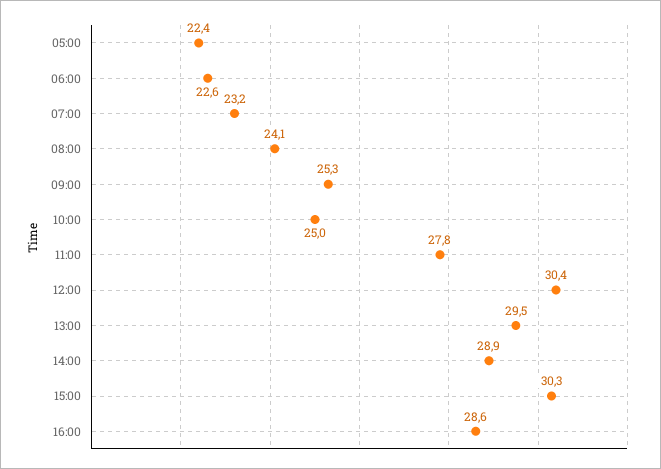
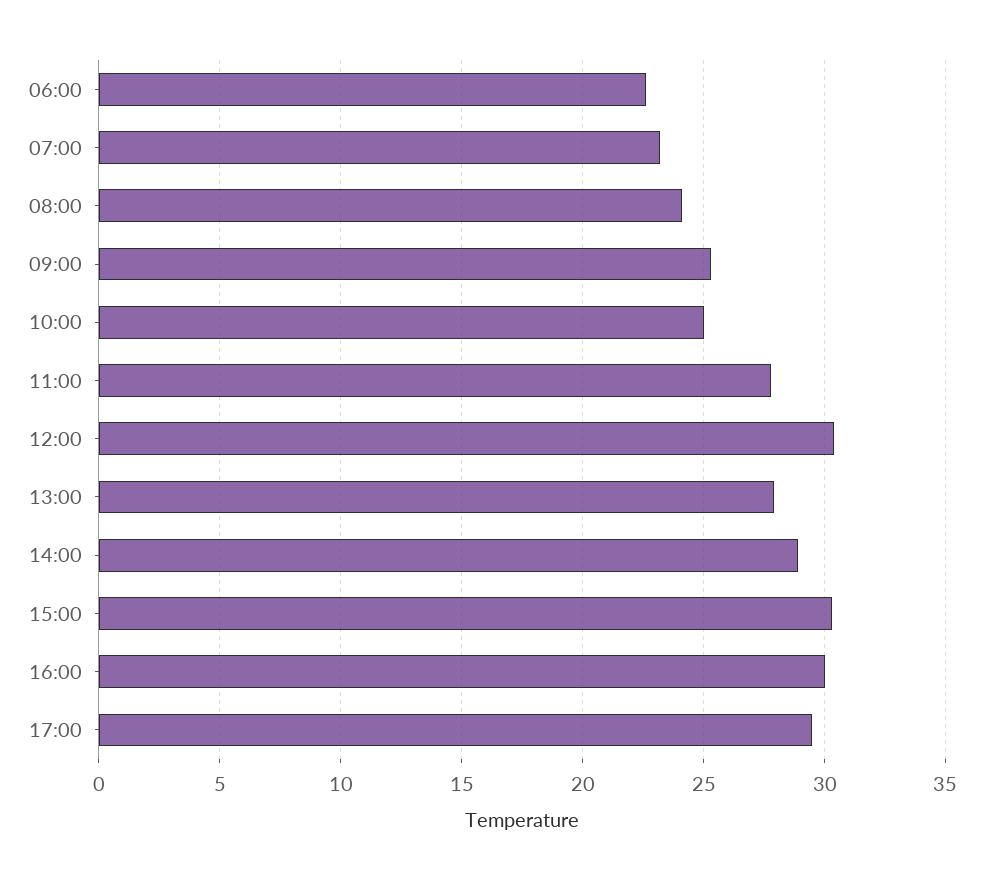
05:00: 22.4 -> none
13:00: 29.5 -> 28
16:00: 28.6 -> 30
17:00: none -> 29.5

